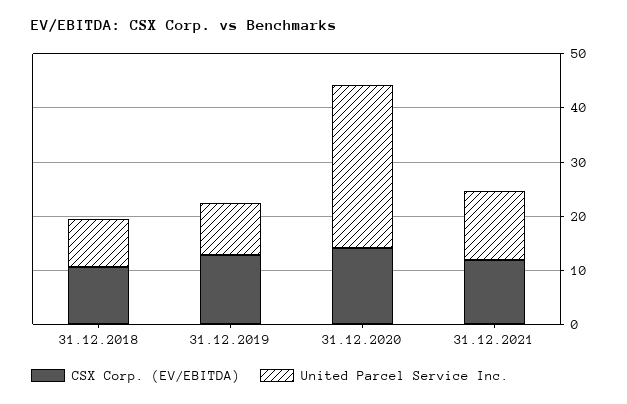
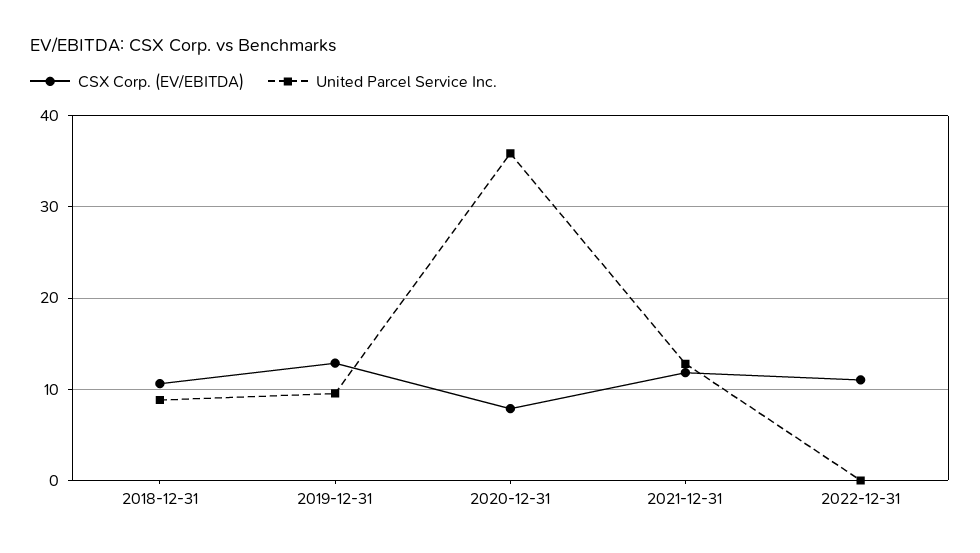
CSX Corp. (EV/EBITDA), 31.12.2020: 14 -> 8
United Parcel Service Inc., 31.12.2020: 30 -> 36
CSX Corp. (EV/EBITDA), 2022-12-31: none -> 11
United Parcel Service Inc., 2022-12-31: none -> 0

